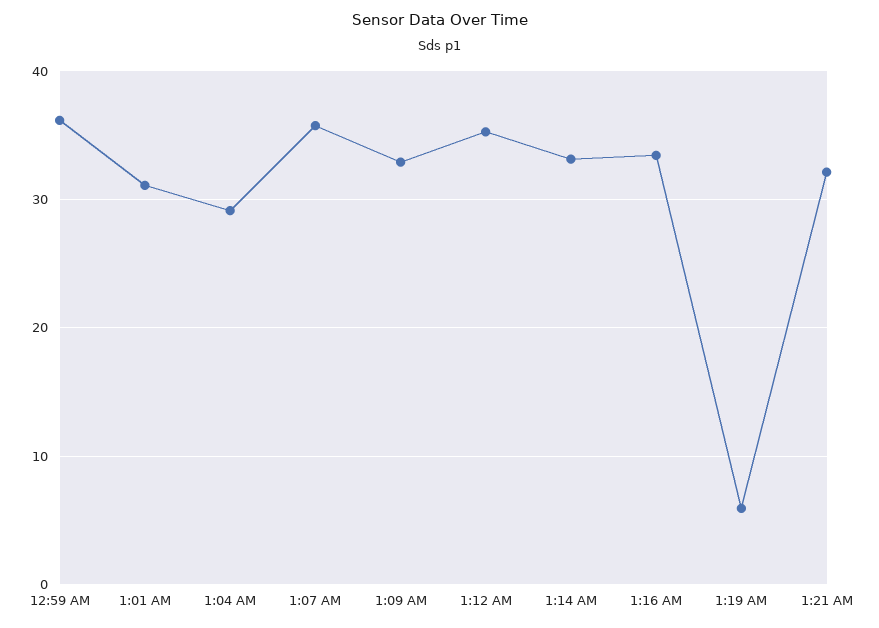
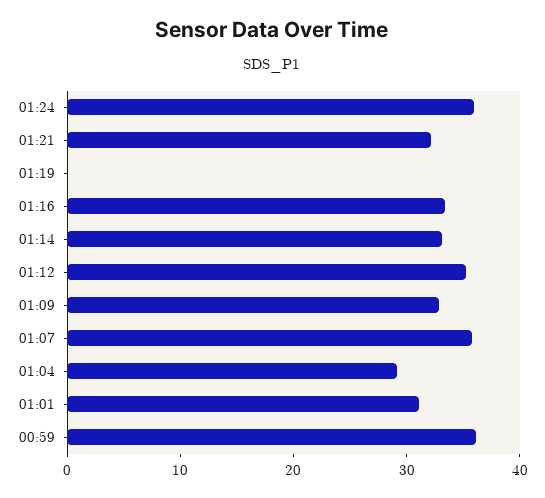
1:19 AM: 6 -> 0
01:24: none -> 36

